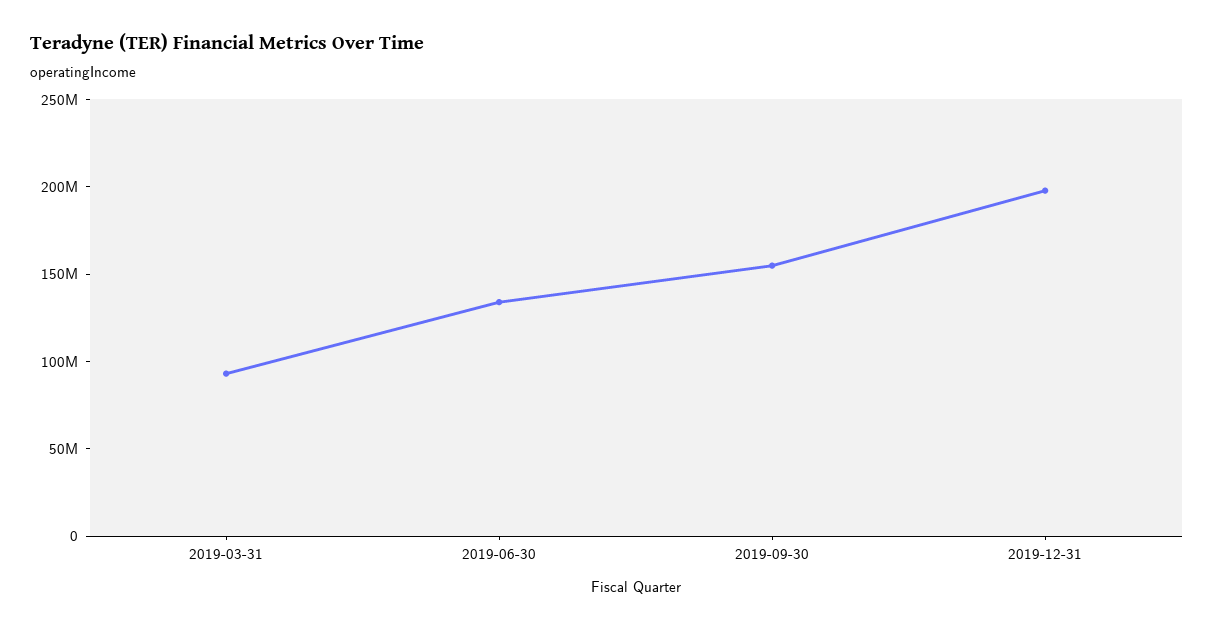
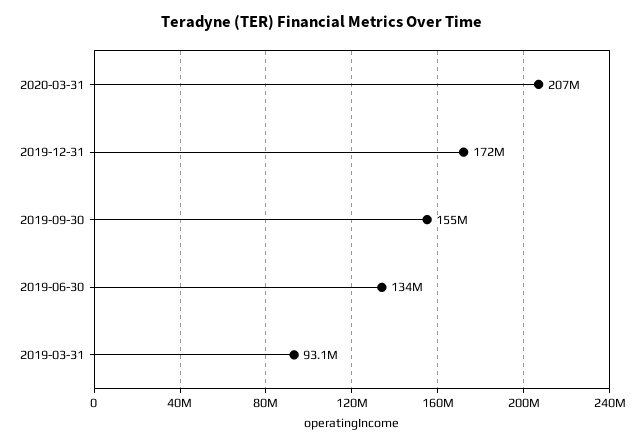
2019-12-31: 200000000 -> 172000000
2020-03-31: none -> 207000000

